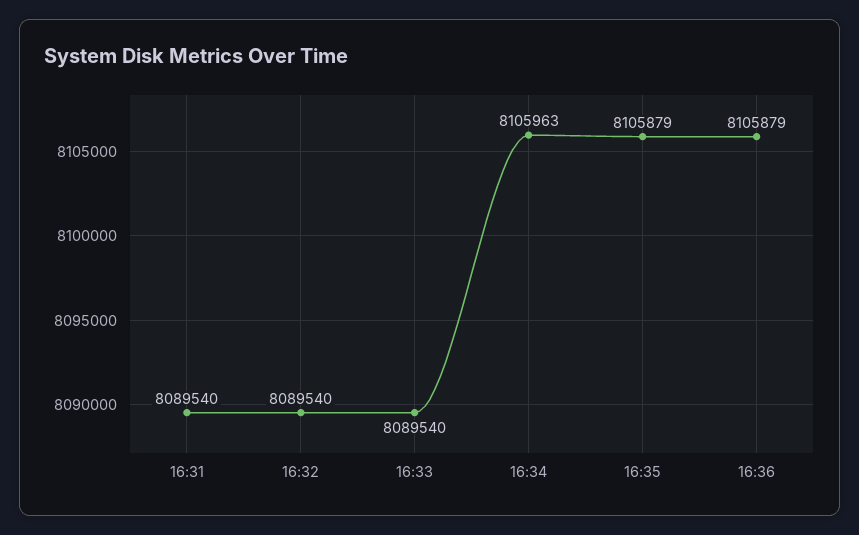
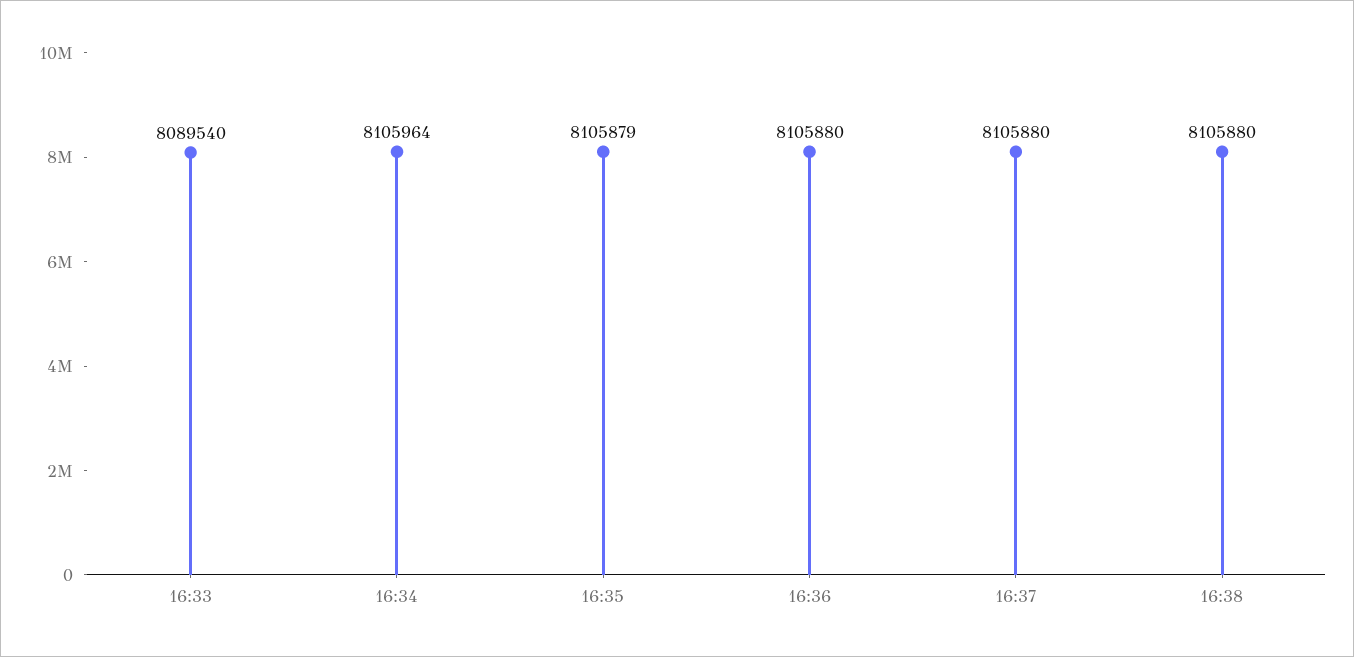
16:31: 8089540 -> none
16:32: 8089540 -> none
16:34: 8105963 -> 8105964
16:36: 8105879 -> 8105880
16:37: none -> 8105880
16:38: none -> 8105880

